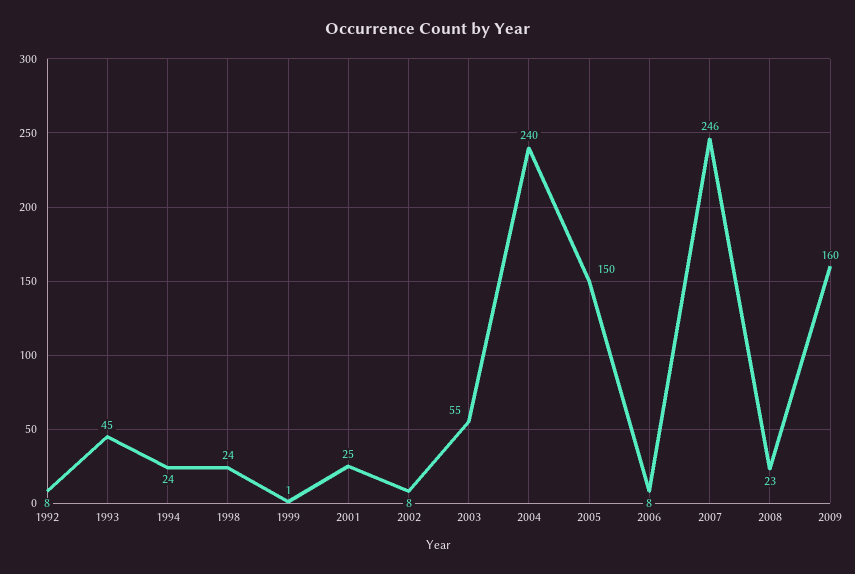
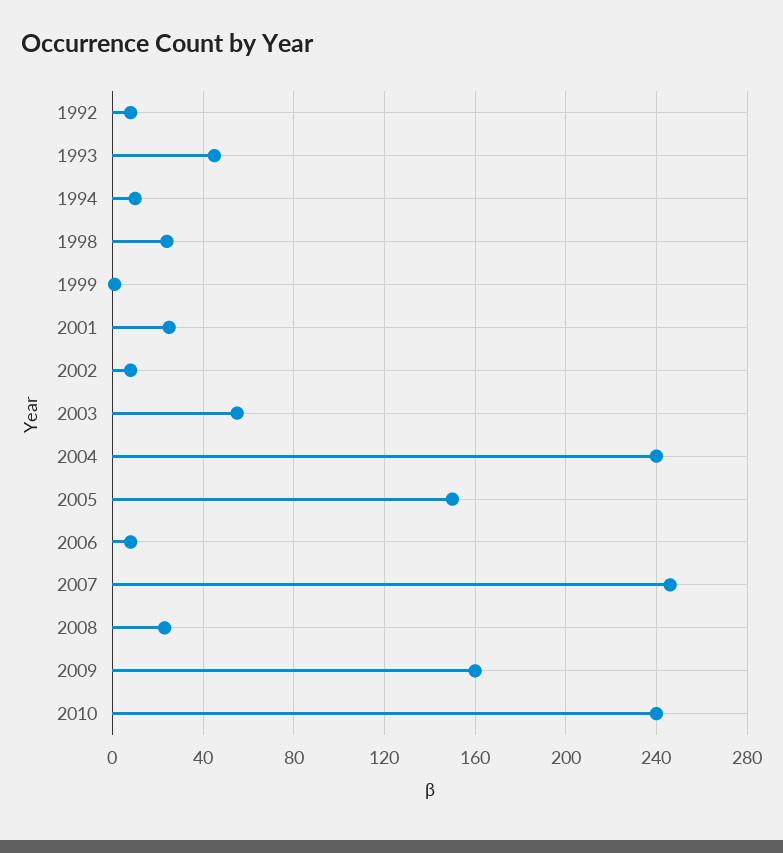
1994: 24 -> 10
2010: none -> 240

